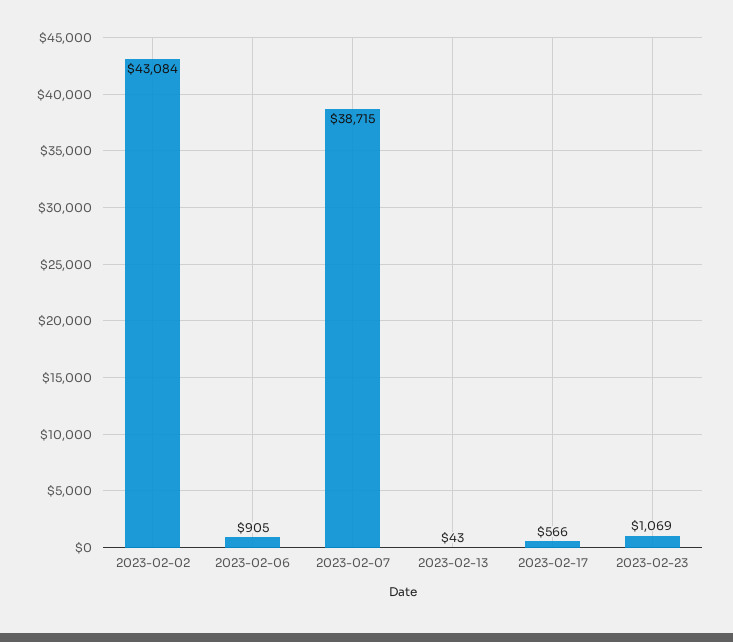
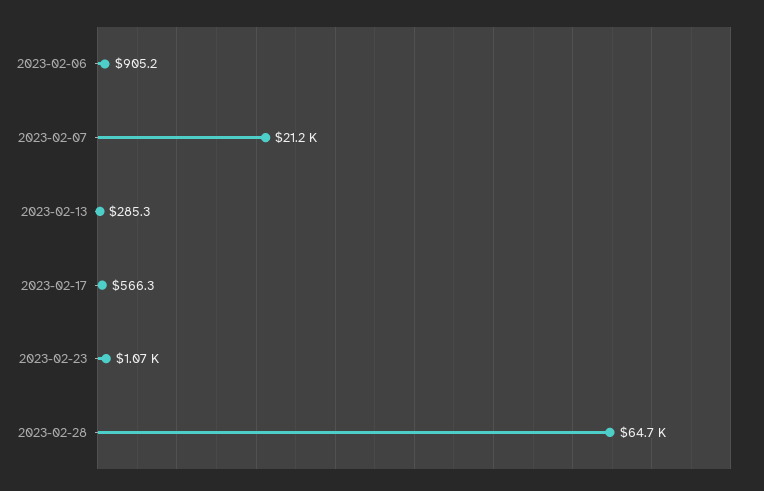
2023-02-02: 43084 -> none
2023-02-07: 38715 -> 21200
2023-02-13: 43 -> 285.3
2023-02-28: none -> 64700

